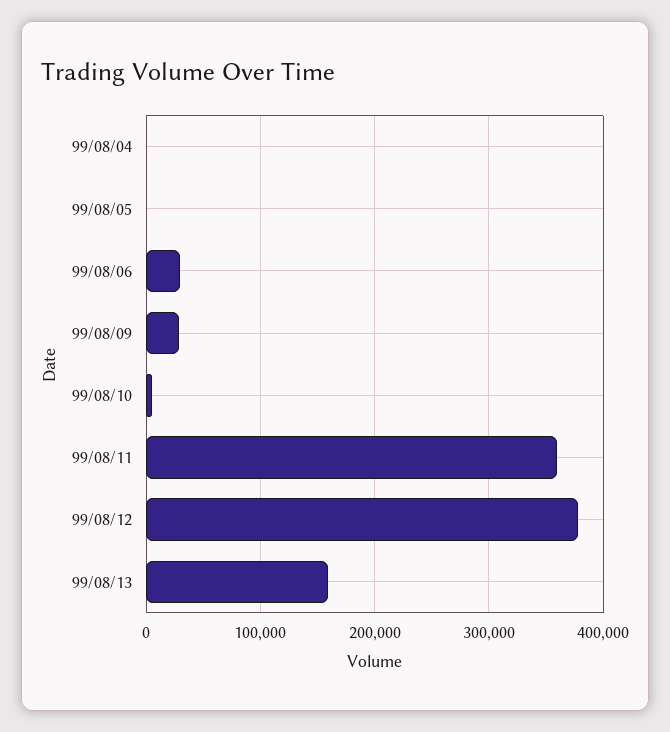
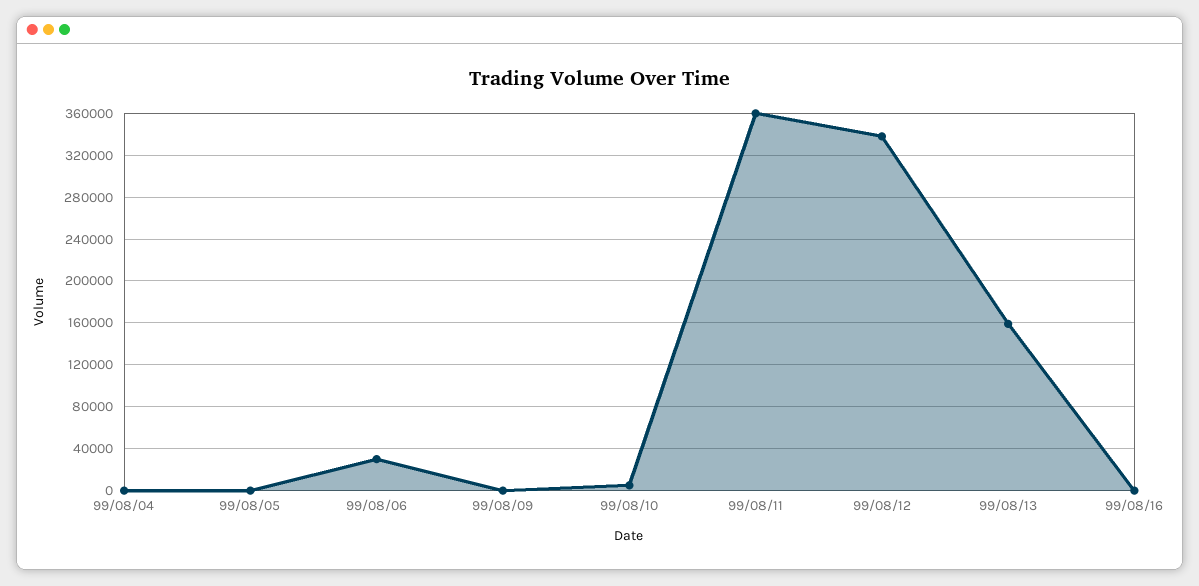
99/08/09: 30000 -> 0
99/08/12: 380000 -> 340000
99/08/16: none -> 0

